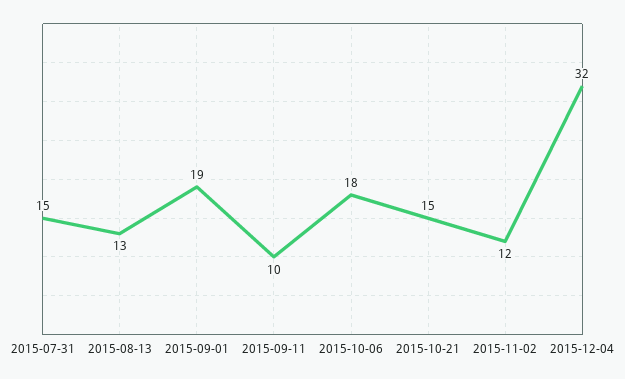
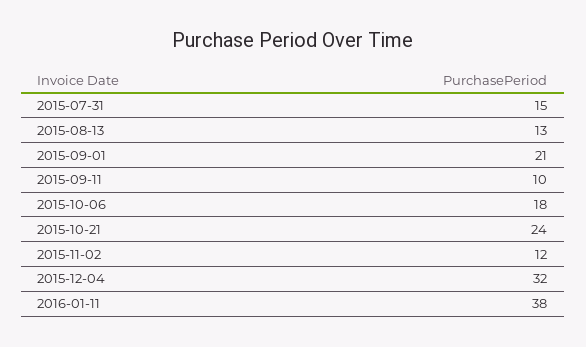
2015-09-01: 19 -> 21
2015-10-21: 15 -> 24
2016-01-11: none -> 38

